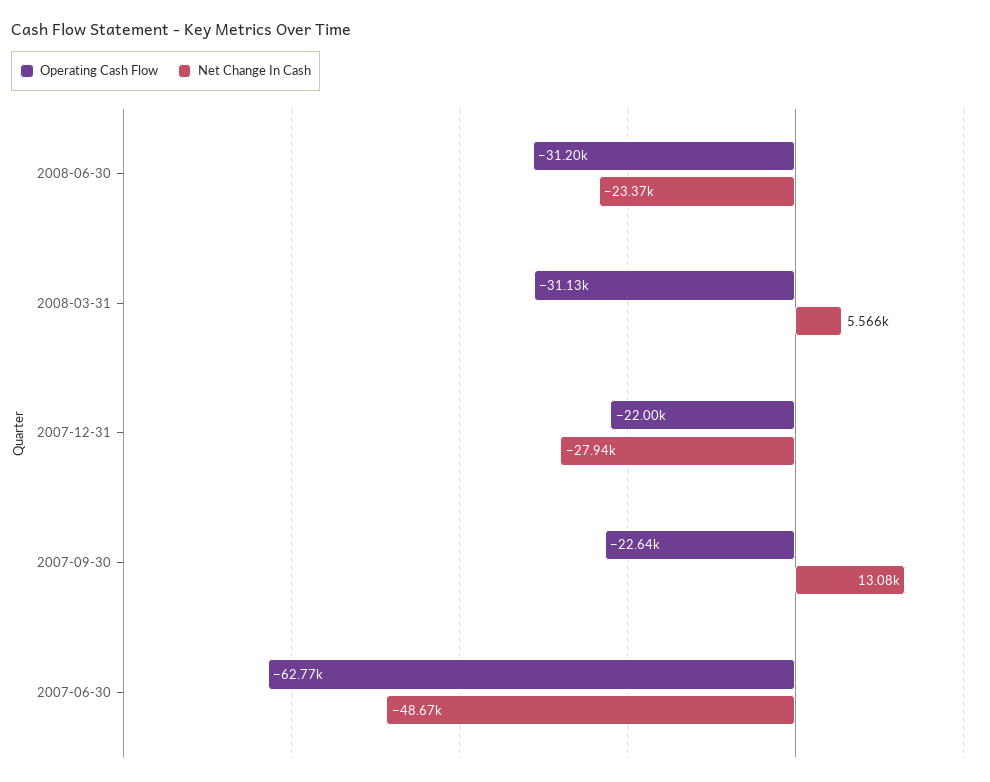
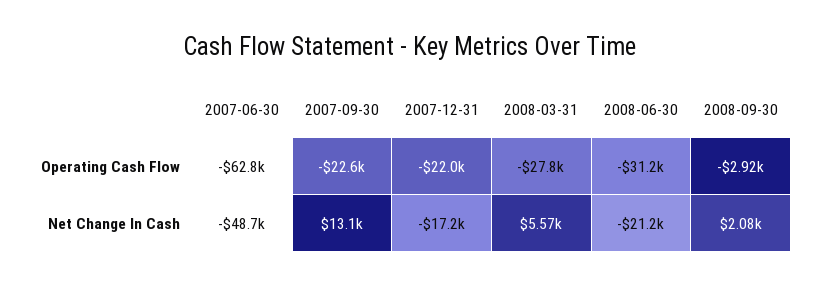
Net Change In Cash, 2008-06-30: -23370 -> -21200
Operating Cash Flow, 2008-03-31: -31130 -> -27800
Net Change In Cash, 2007-12-31: -27940 -> -17200
Operating Cash Flow, 2008-09-30: none -> -2920
Net Change In Cash, 2008-09-30: none -> 2080

